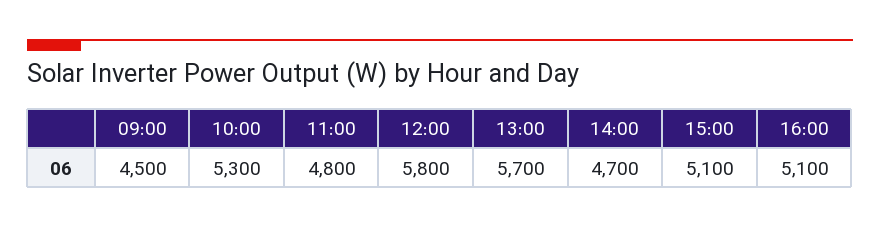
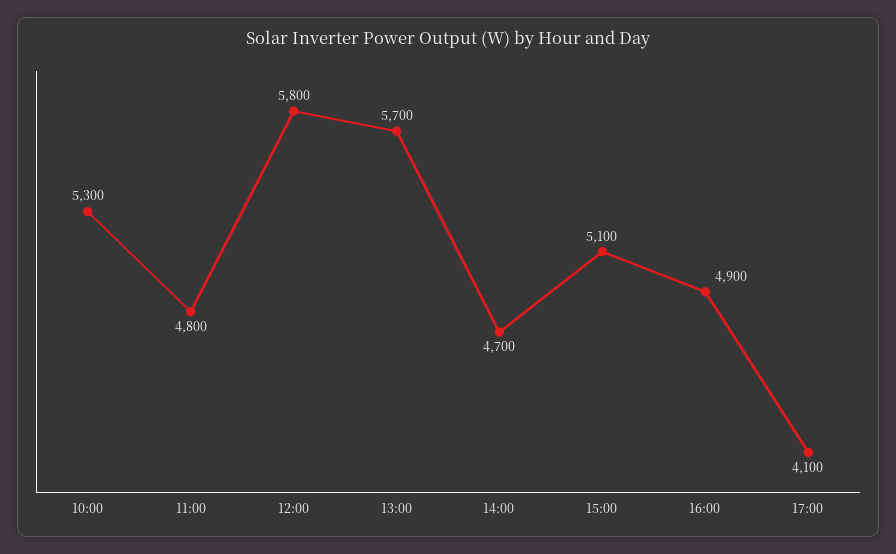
09:00: 4500 -> none
16:00: 5100 -> 4900
17:00: none -> 4100

